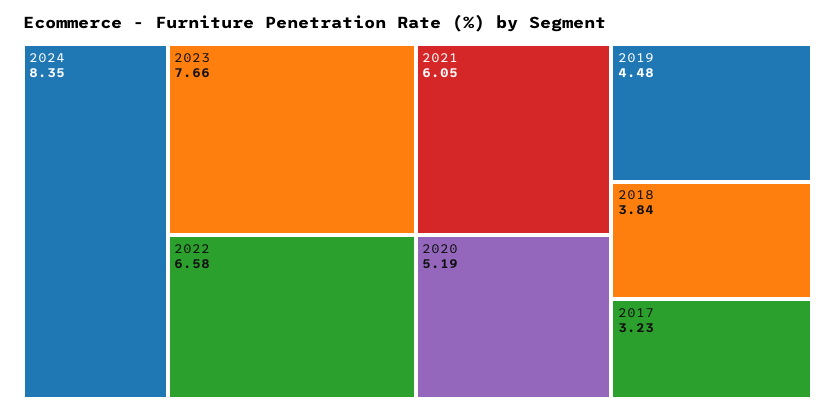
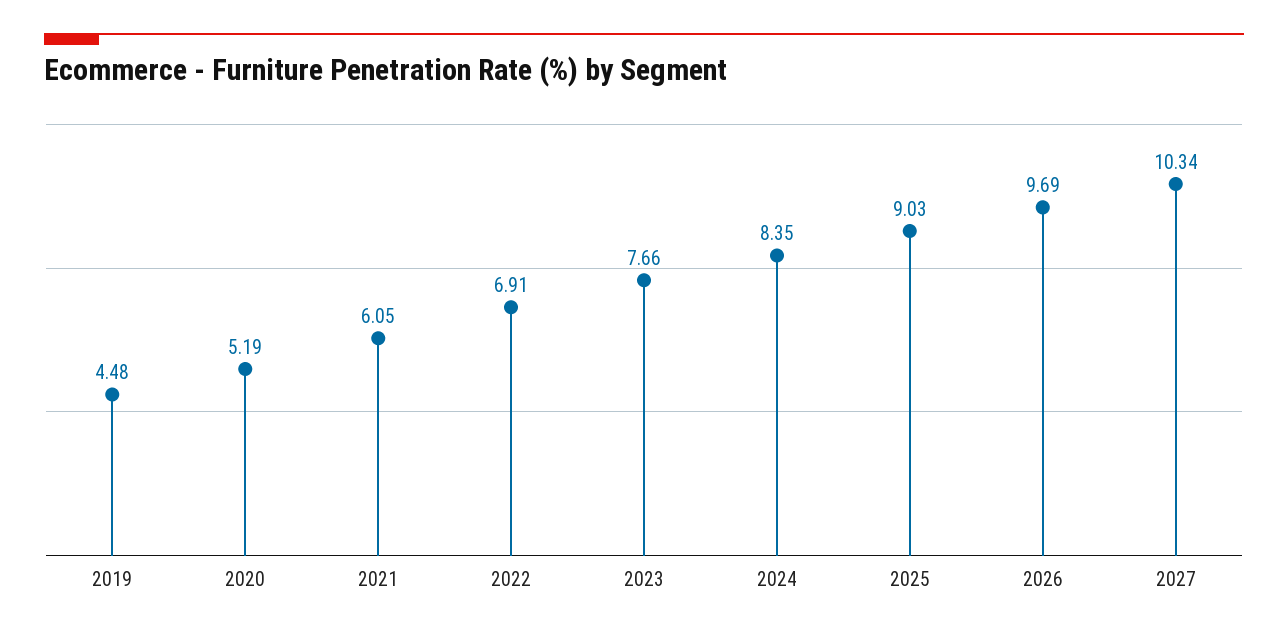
2022: 6.58 -> 6.91
2018: 3.84 -> none
2017: 3.23 -> none
2025: none -> 9.03
2026: none -> 9.69
2027: none -> 10.34

